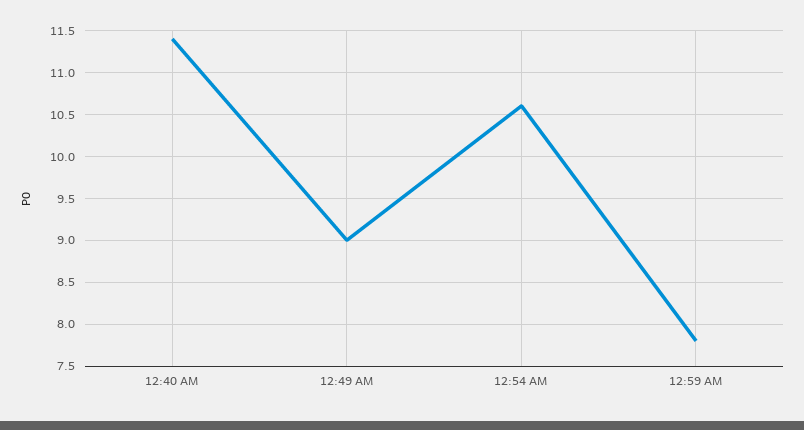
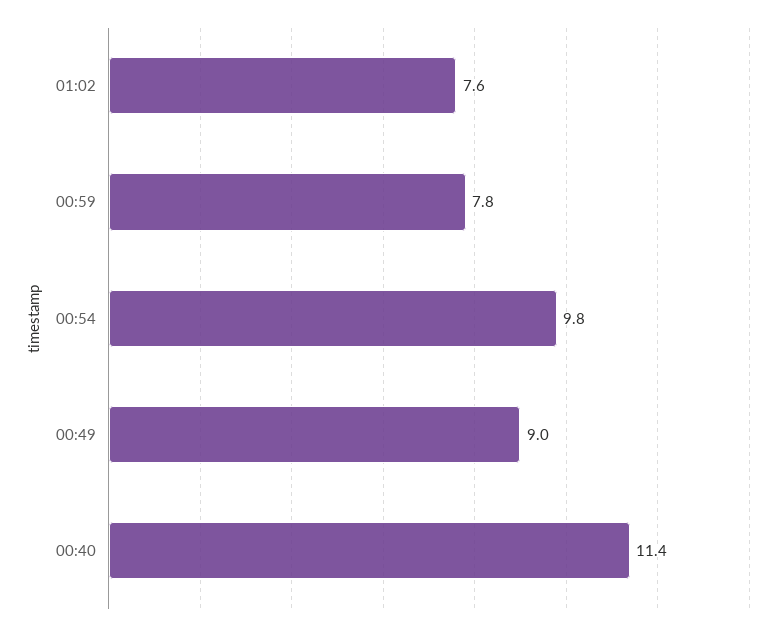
12:54 AM: 10.6 -> 9.8
01:02: none -> 7.6

